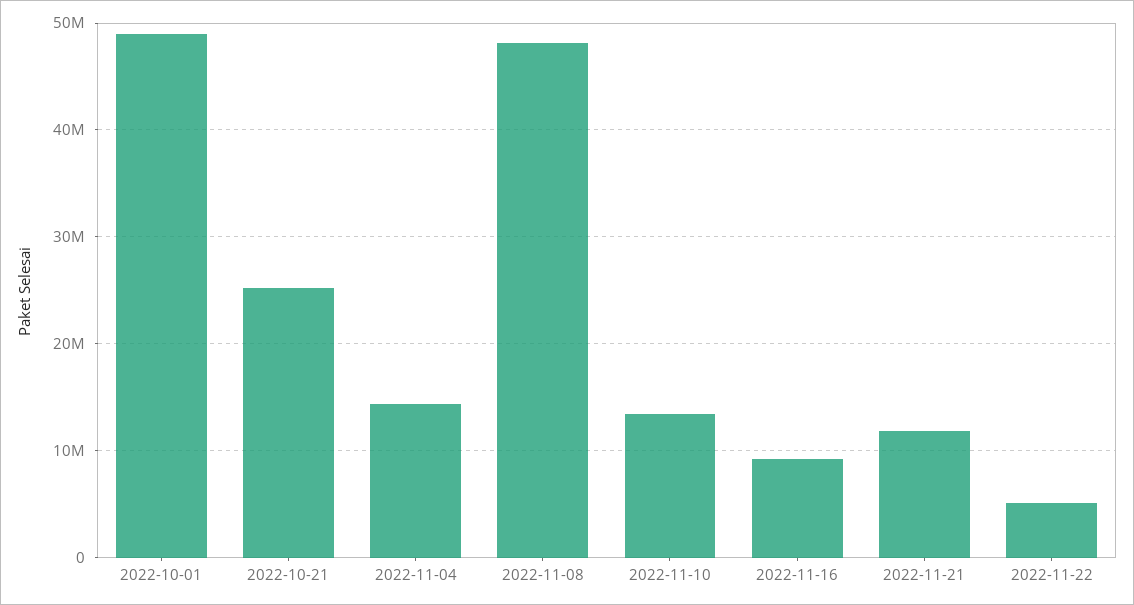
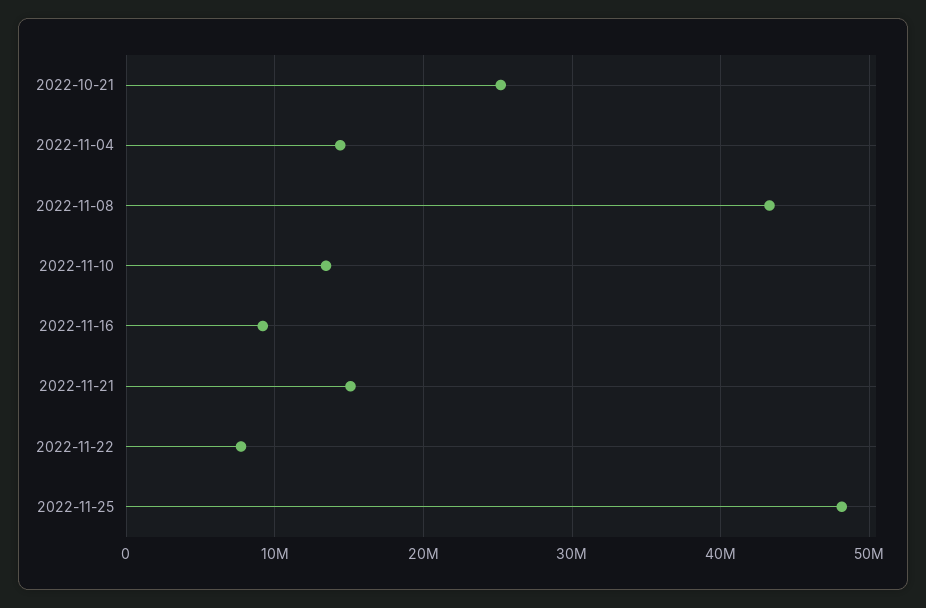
2022-10-01: 49000000 -> none
2022-11-08: 48000000 -> 43000000
2022-11-21: 12000000 -> 15000000
2022-11-22: 5000000 -> 8000000
2022-11-25: none -> 48000000

